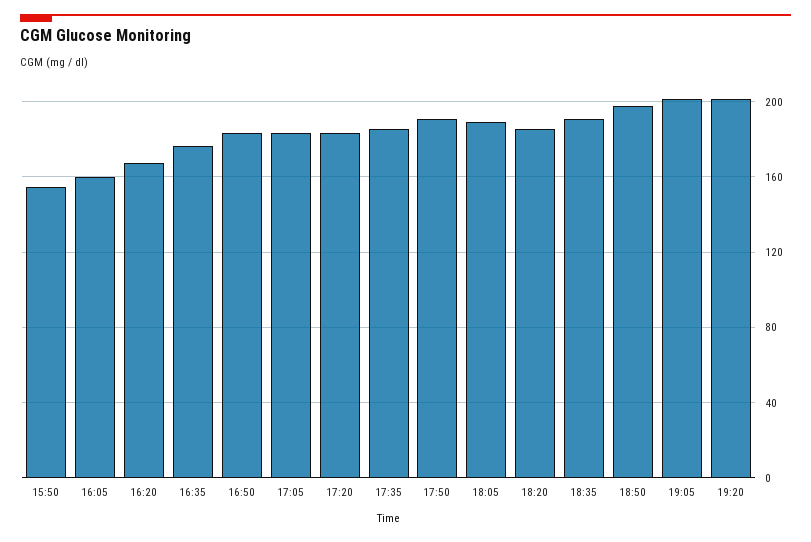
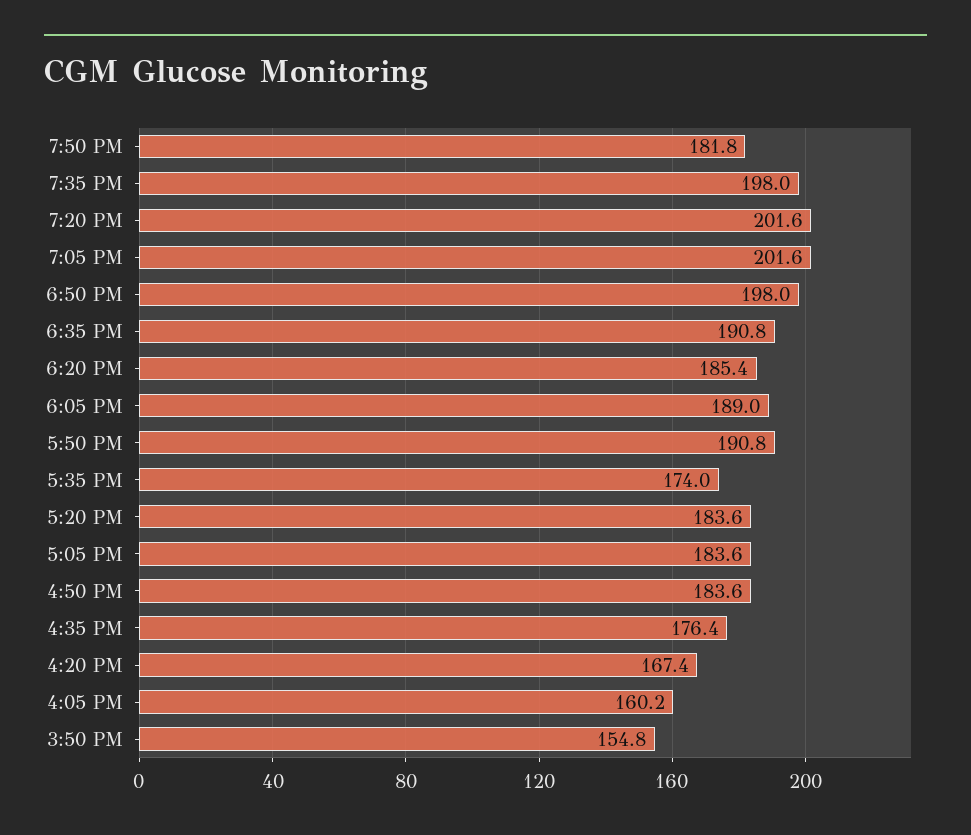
17:35: 185 -> 174
7:50 PM: none -> 181.8
7:35 PM: none -> 198

